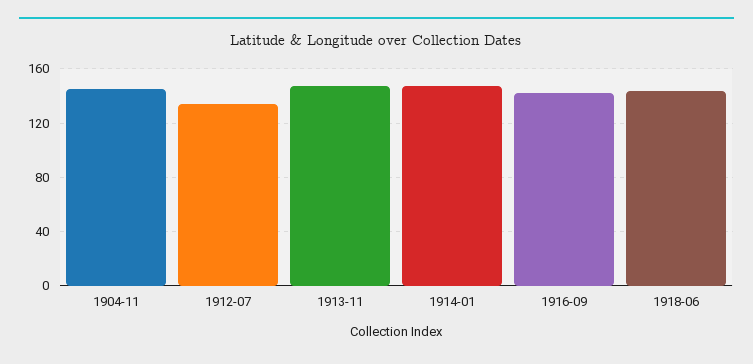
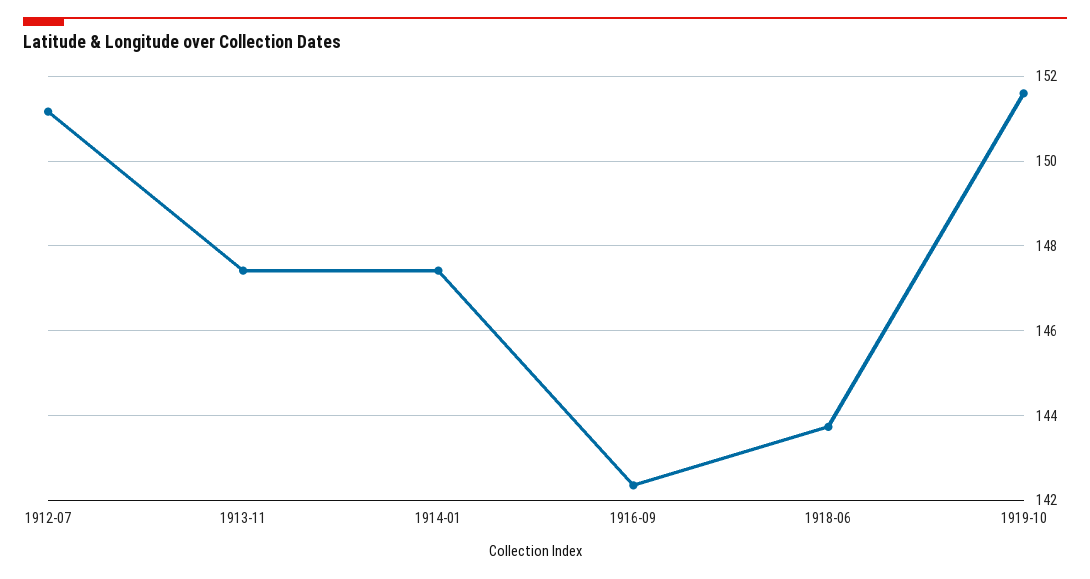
1904-11: 145 -> none
1912-07: 135 -> 151.2
1919-10: none -> 151.6

